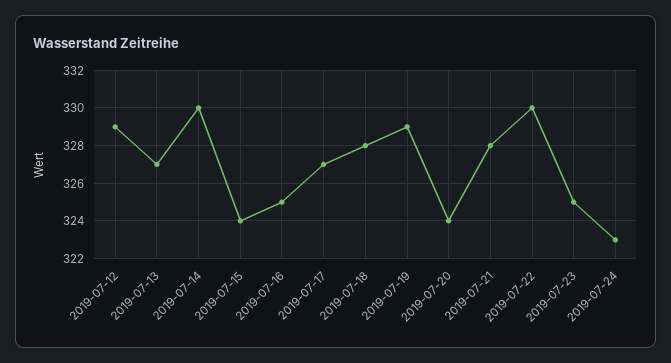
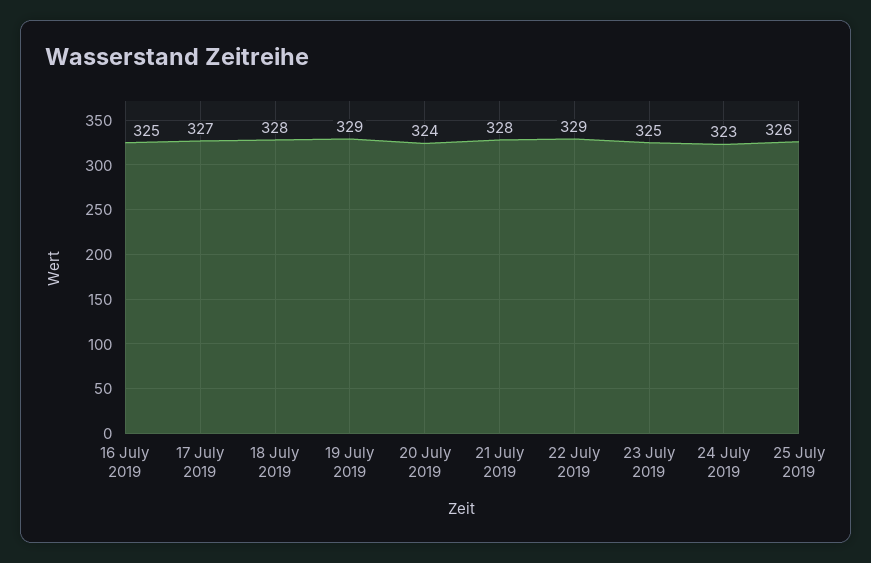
2019-07-12: 329 -> none
2019-07-13: 327 -> none
2019-07-14: 330 -> none
2019-07-15: 324 -> none
2019-07-22: 330 -> 329
25 July 2019: none -> 326

